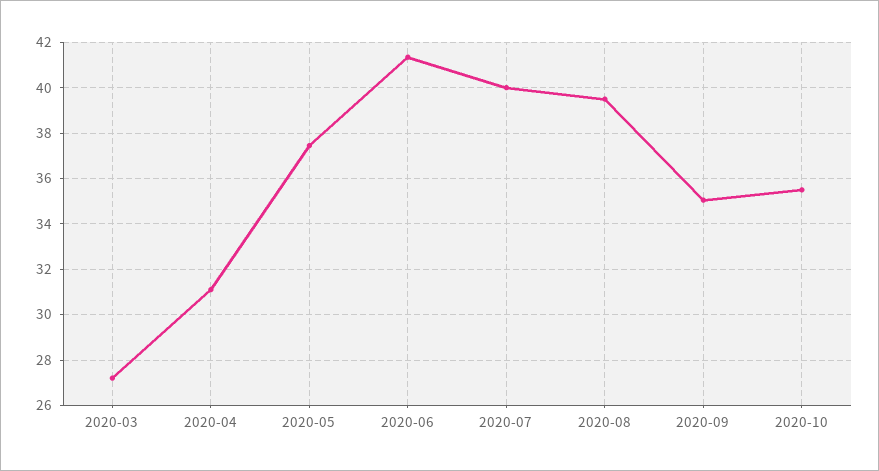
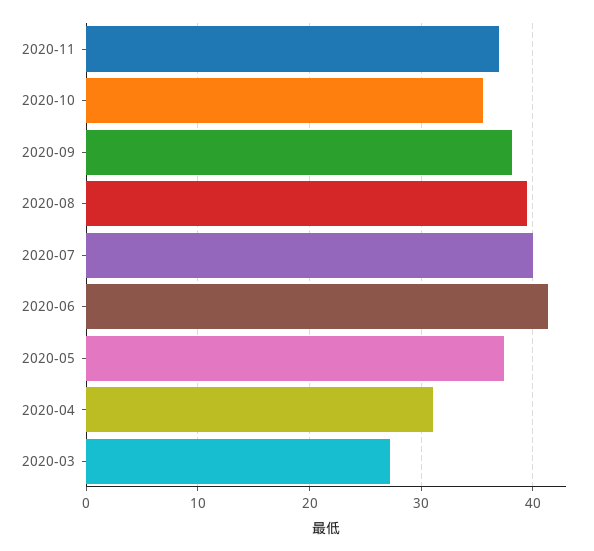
2020-09: 35 -> 38
2020-11: none -> 37

